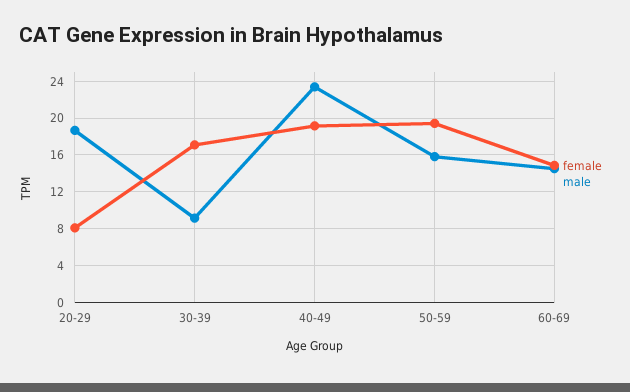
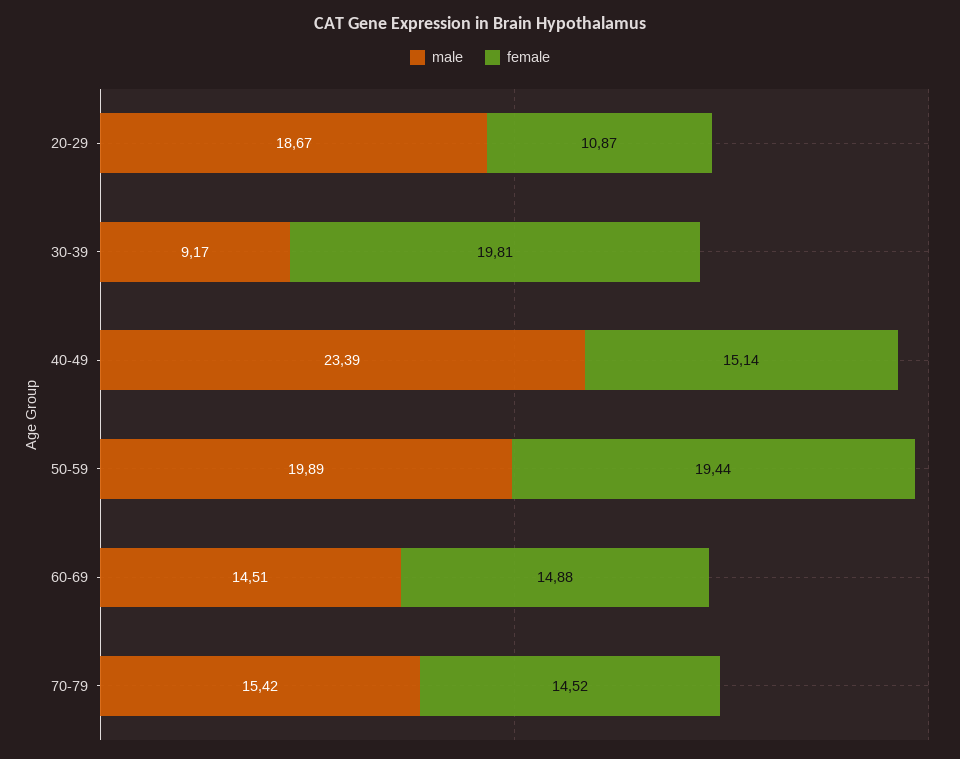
female, 20-29: 8 -> 10.87
female, 30-39: 17 -> 19.81
female, 40-49: 19 -> 15.14
male, 50-59: 16 -> 19.89
male, 70-79: none -> 15.42
female, 70-79: none -> 14.52

